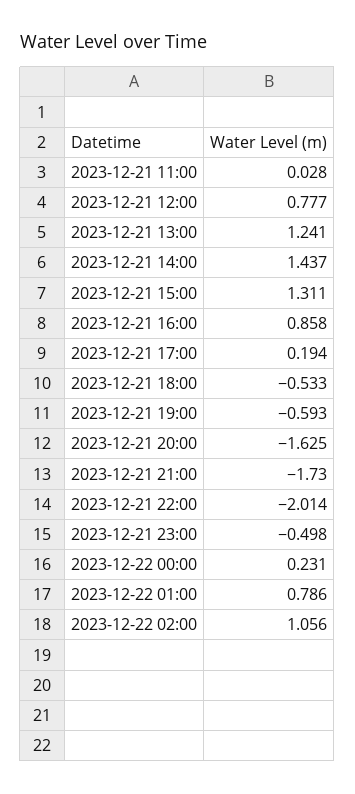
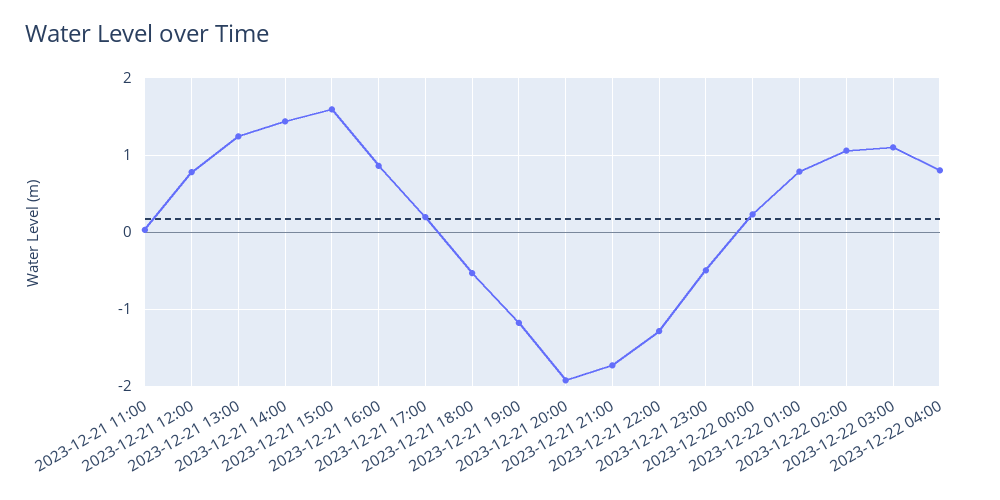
2023-12-21 15:00: 1.311 -> 1.6
2023-12-21 19:00: -0.593 -> -1.2
2023-12-21 20:00: -1.625 -> -1.9
2023-12-21 22:00: -2.014 -> -1.3
2023-12-22 03:00: none -> 1.1
2023-12-22 04:00: none -> 0.8

